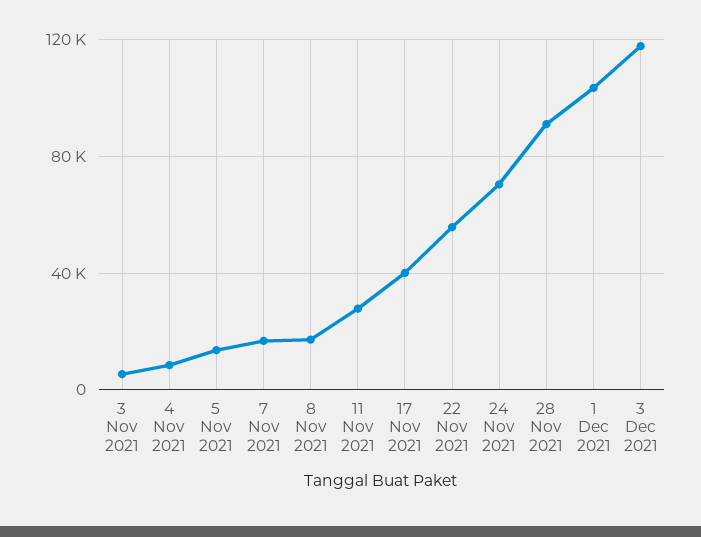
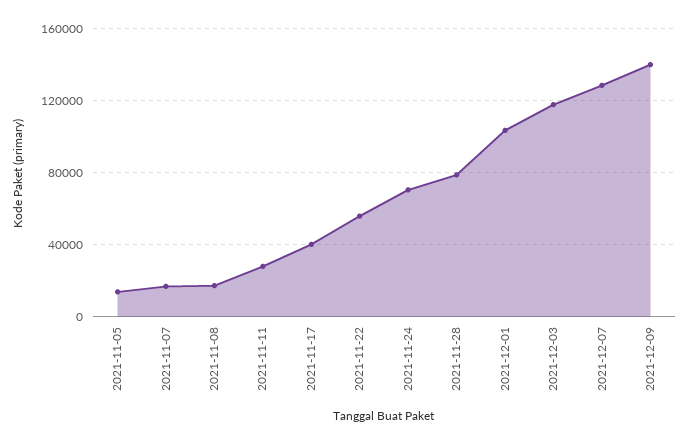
3 Nov 2021: 5000 -> none
4 Nov 2021: 10000 -> none
28 Nov 2021: 90000 -> 80000
2021-12-07: none -> 130000
2021-12-09: none -> 140000

